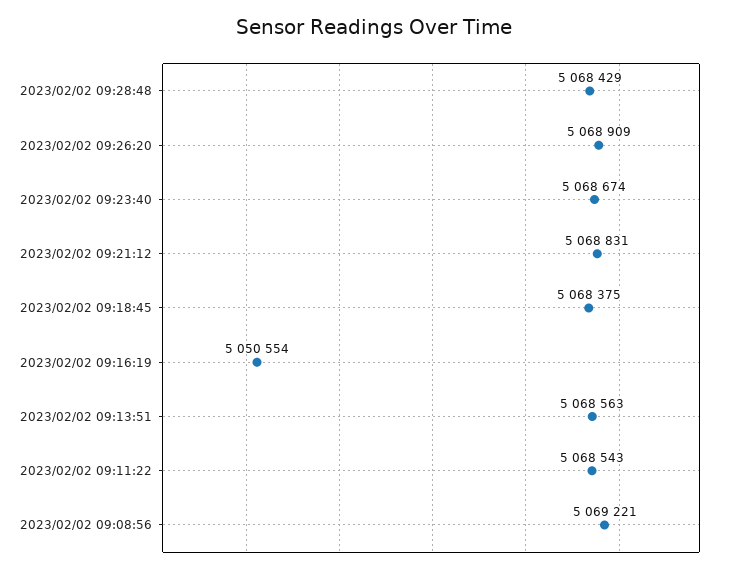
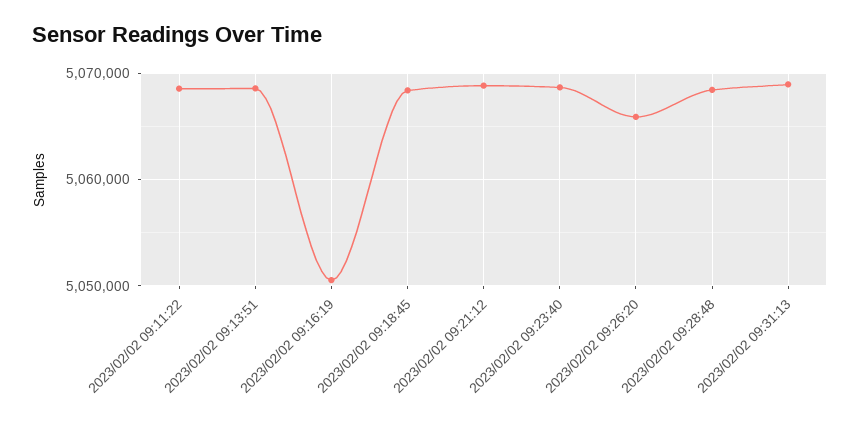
2023/02/02 09:26:20: 5068909 -> 5066000
2023/02/02 09:08:56: 5069221 -> none
2023/02/02 09:31:13: none -> 5069000

